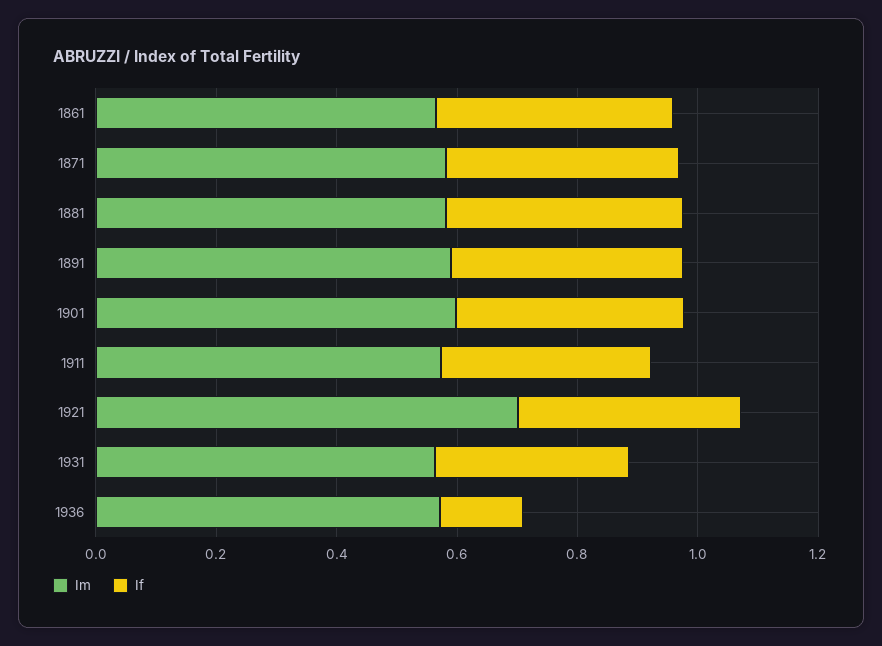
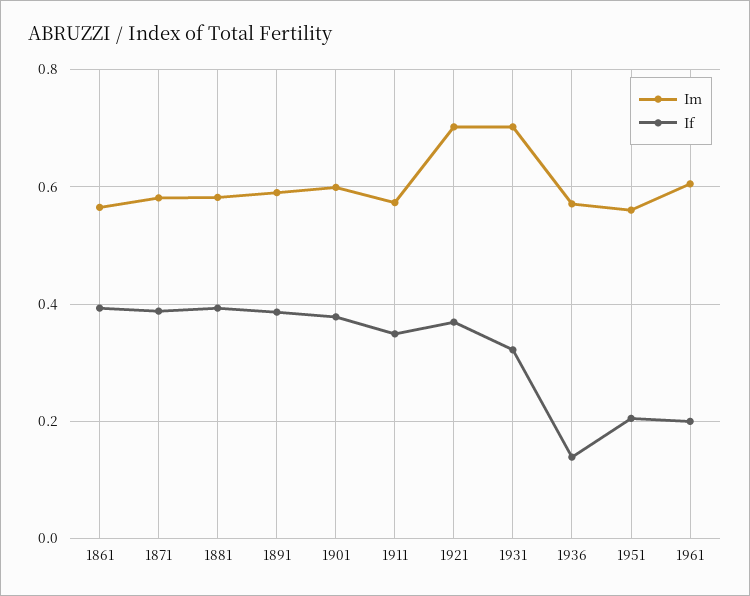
Im, 1931: 0.55 -> 0.7
Im, 1951: none -> 0.56
If, 1951: none -> 0.2
Im, 1961: none -> 0.6
If, 1961: none -> 0.2

